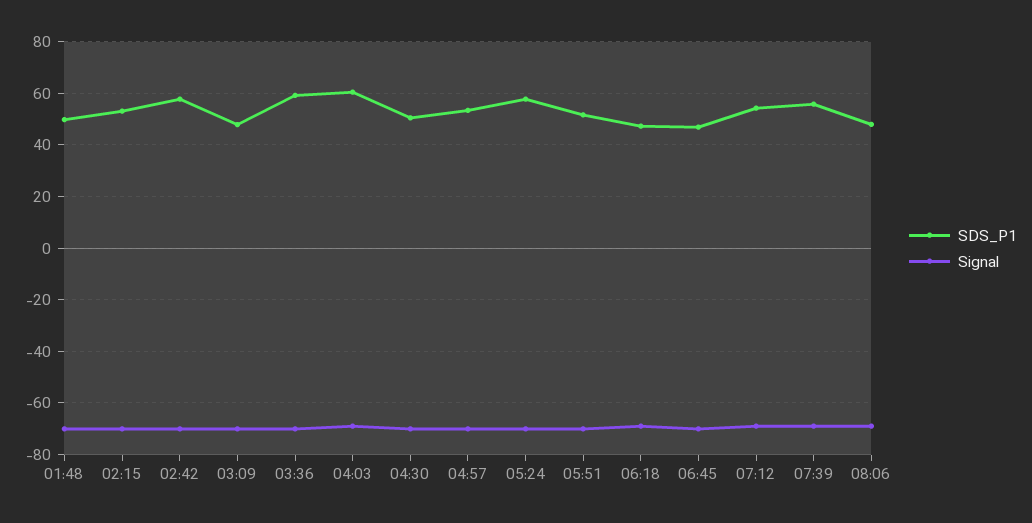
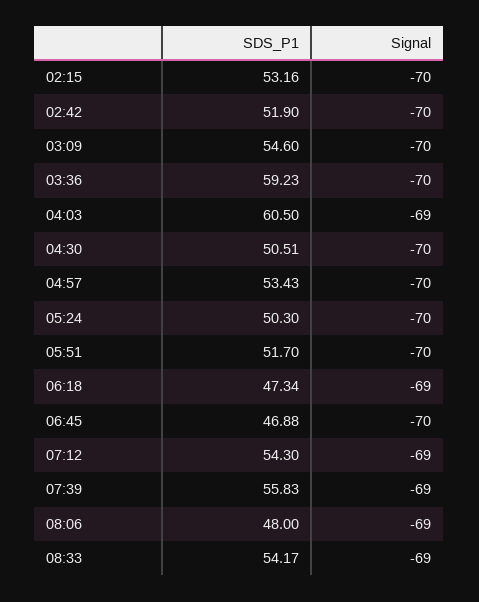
SDS_P1, 01:48: 50 -> none
Signal, 01:48: -70 -> none
SDS_P1, 02:42: 57.5 -> 51.9
SDS_P1, 03:09: 47.5 -> 54.6
SDS_P1, 05:24: 57.5 -> 50.3
SDS_P1, 08:33: none -> 54.17
Signal, 08:33: none -> -69

